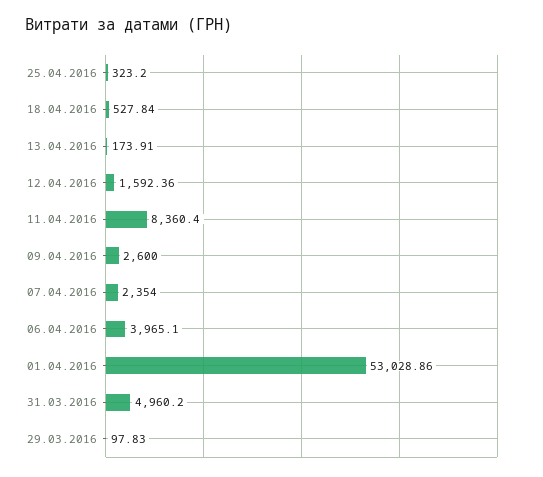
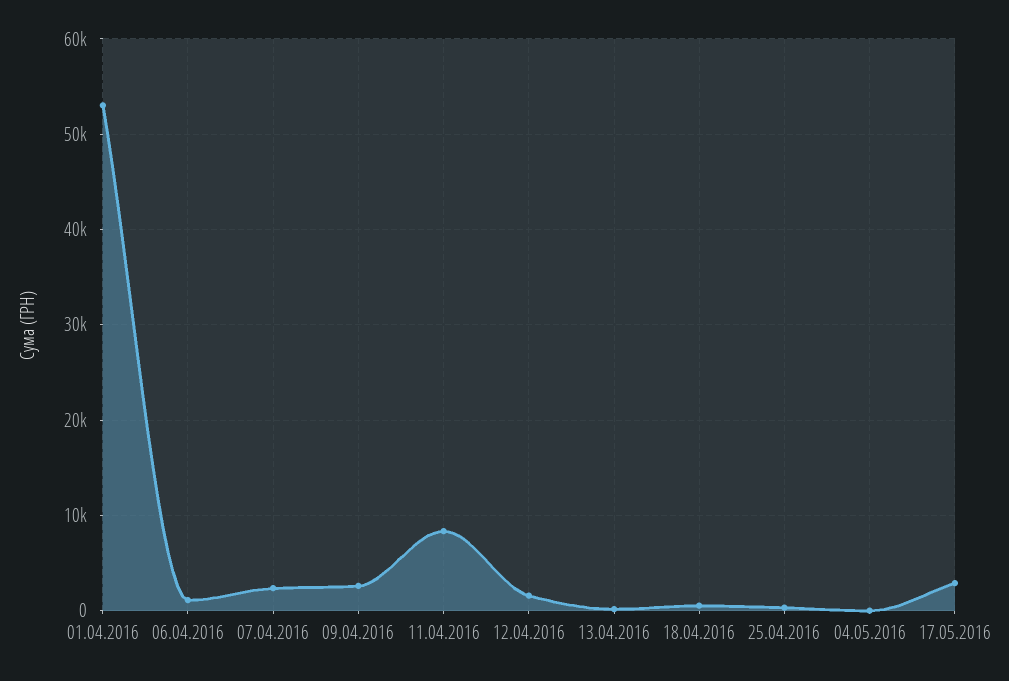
06.04.2016: 3965.1 -> 1000
31.03.2016: 4960.2 -> none
29.03.2016: 97.83 -> none
04.05.2016: none -> 0
17.05.2016: none -> 3000

